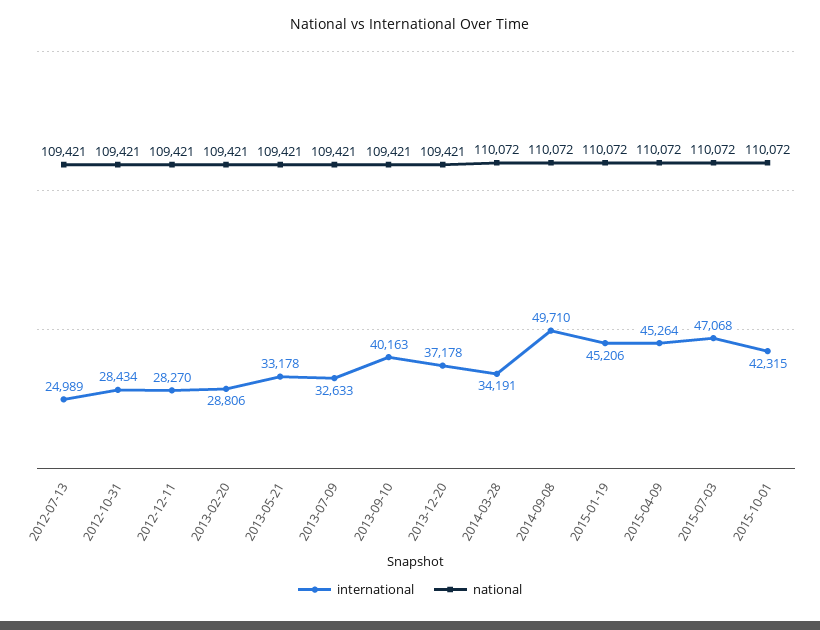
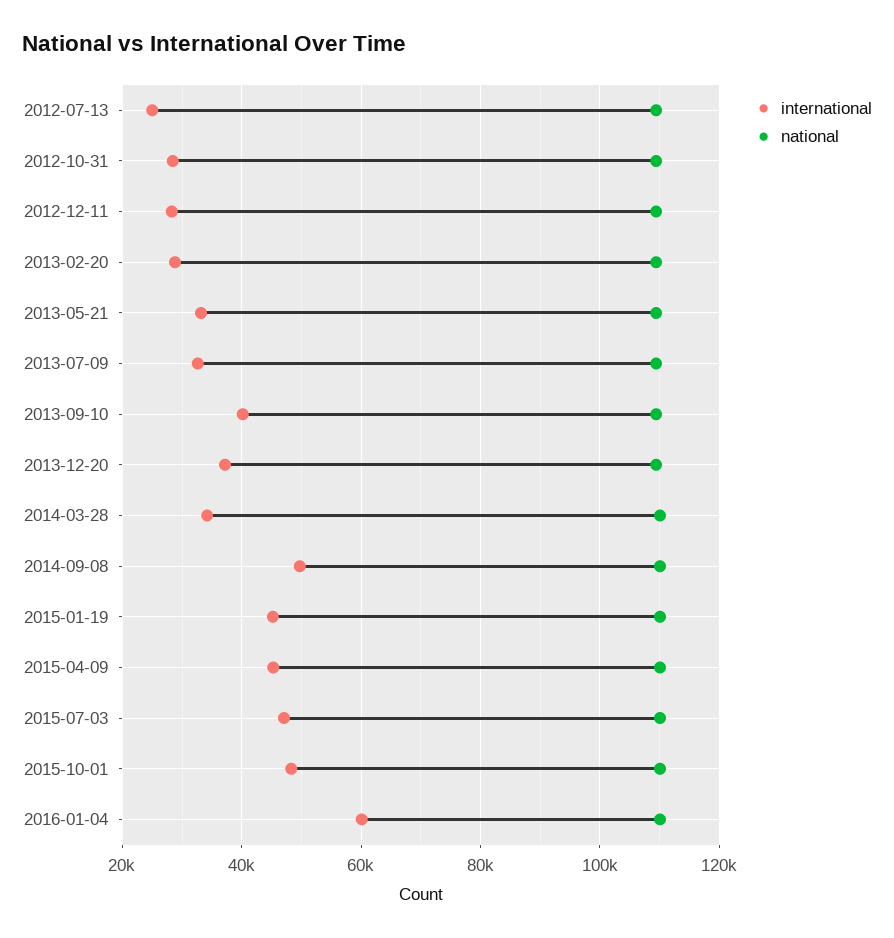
international, 2015-10-01: 42315 -> 48000
international, 2016-01-04: none -> 60000
national, 2016-01-04: none -> 110000

